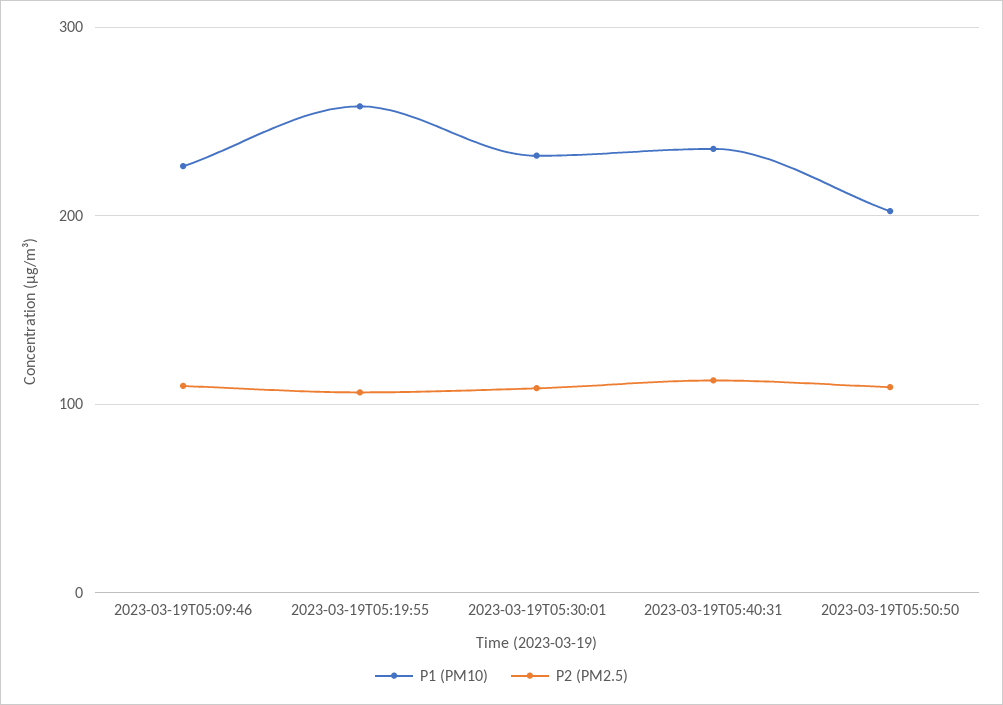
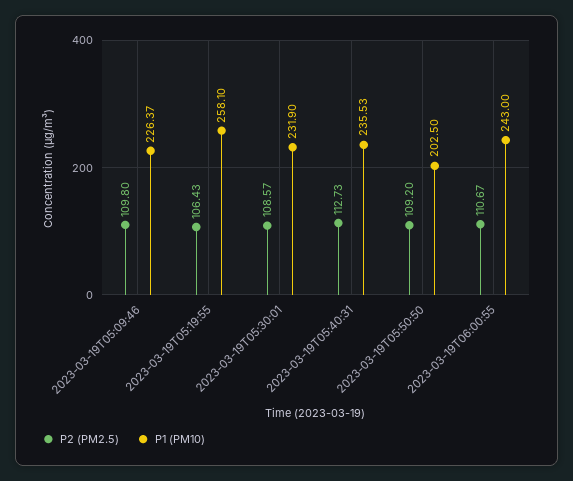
P2 (PM2.5), 2023-03-19T06:00:55: none -> 110.67
P1 (PM10), 2023-03-19T06:00:55: none -> 243

